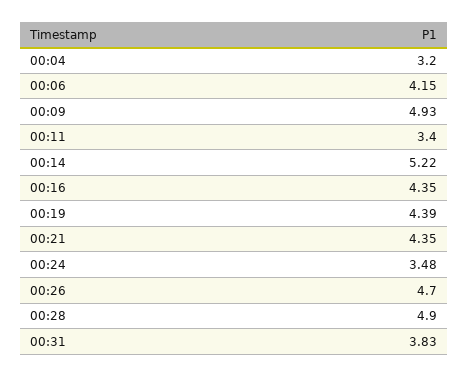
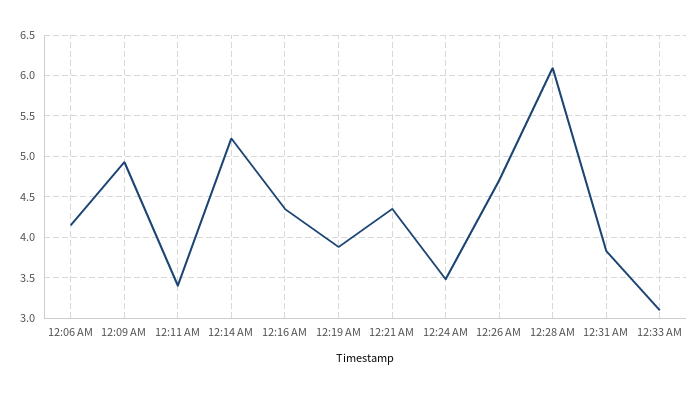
00:04: 3.2 -> none
00:19: 4.39 -> 3.9
00:28: 4.9 -> 6.1
12:33 AM: none -> 3.1

